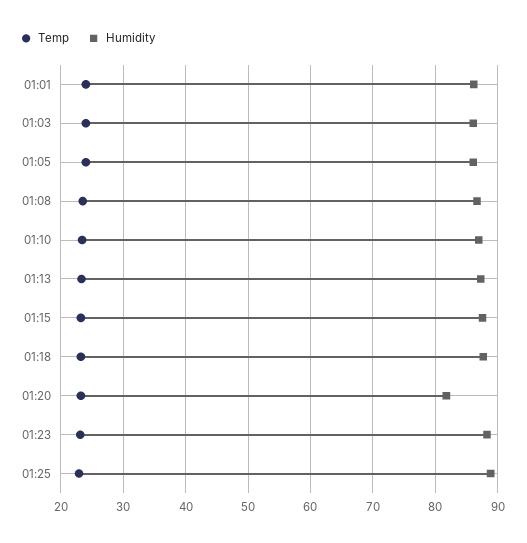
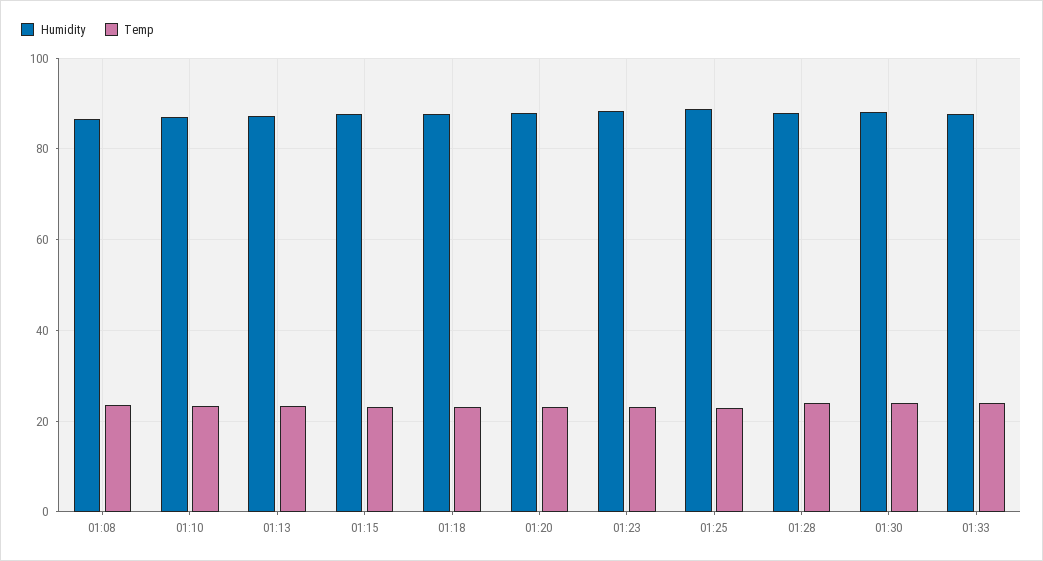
Temp, 01:01: 24 -> none
Humidity, 01:01: 86 -> none
Temp, 01:03: 24 -> none
Humidity, 01:03: 86 -> none
Temp, 01:05: 24 -> none
Humidity, 01:05: 86 -> none
Humidity, 01:20: 82 -> 88
Humidity, 01:28: none -> 88
Temp, 01:28: none -> 24
Humidity, 01:30: none -> 88
Temp, 01:30: none -> 24
Humidity, 01:33: none -> 88
Temp, 01:33: none -> 24

